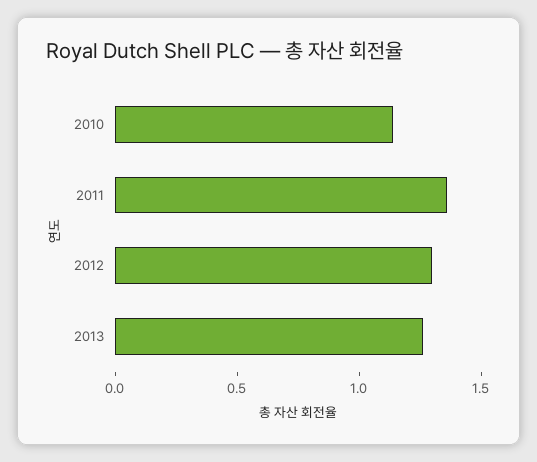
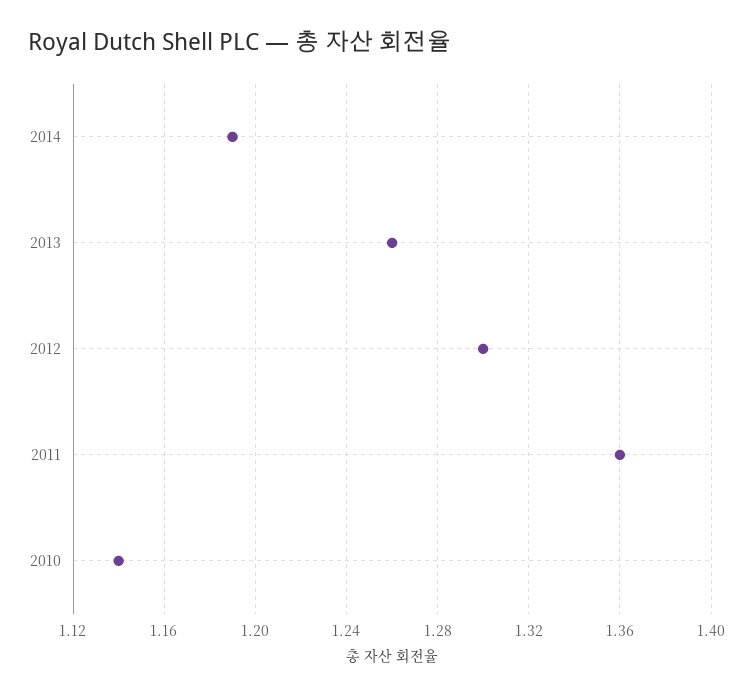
2014: none -> 1.19

